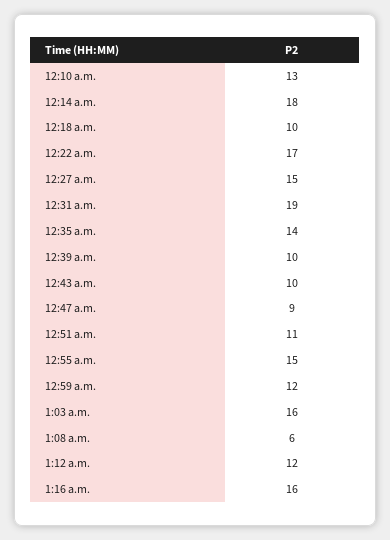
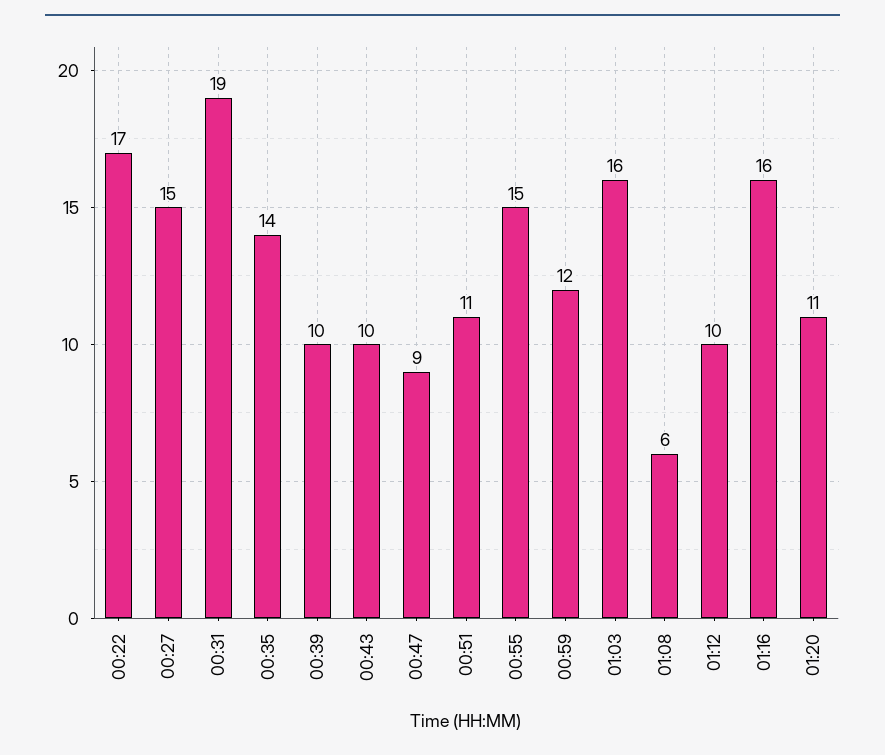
12:10 a.m.: 13 -> none
12:14 a.m.: 18 -> none
12:18 a.m.: 10 -> none
1:12 a.m.: 12 -> 10
01:20: none -> 11

